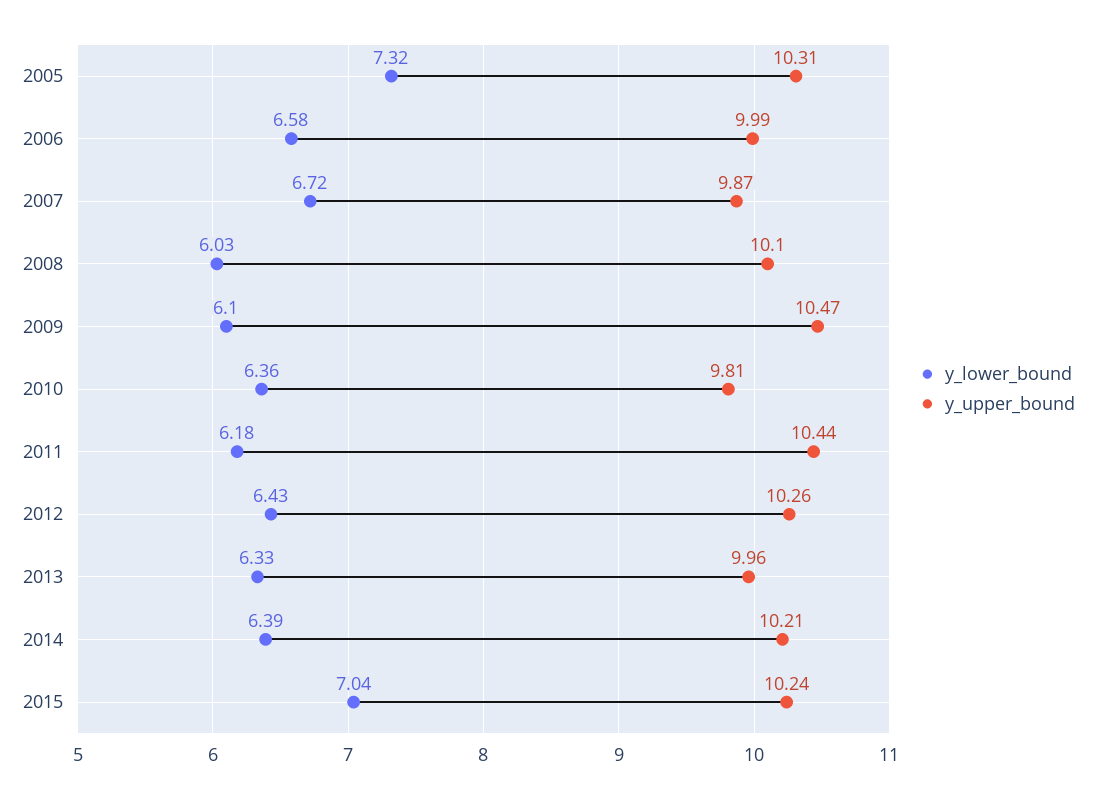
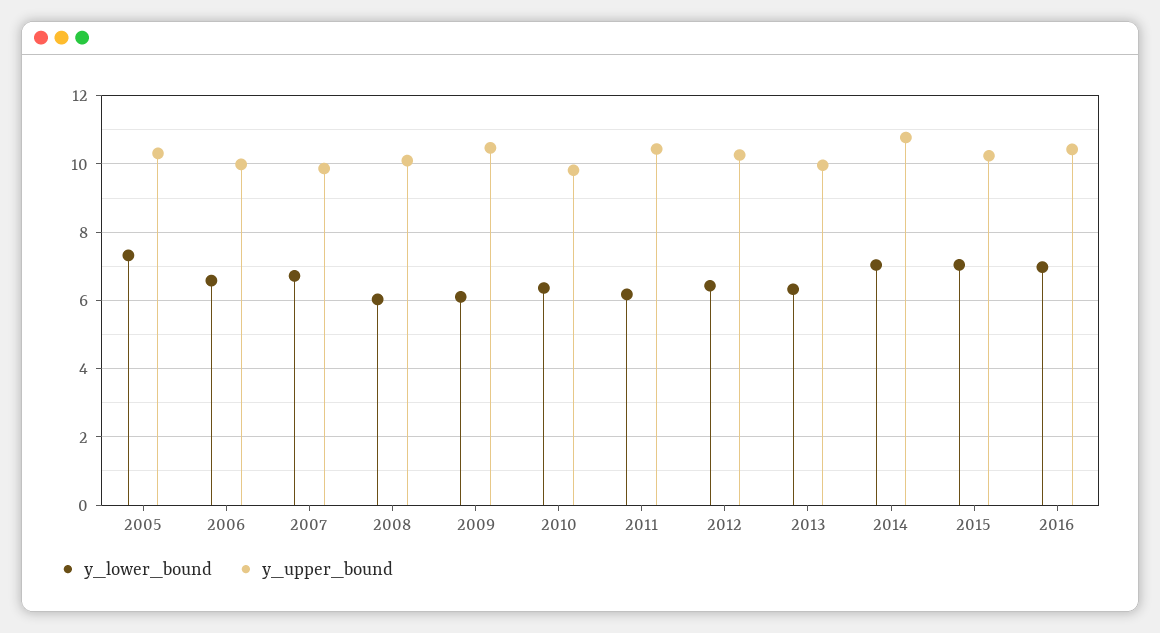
y_lower_bound, 2014: 6.39 -> 7
y_upper_bound, 2014: 10.21 -> 10.8
y_lower_bound, 2016: none -> 7
y_upper_bound, 2016: none -> 10.4

